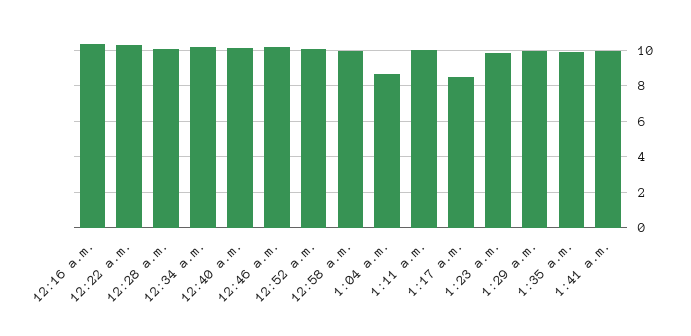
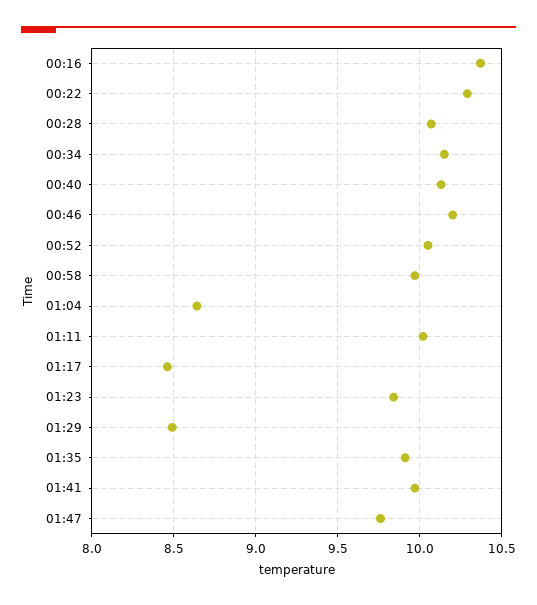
1:29 a.m.: 10 -> 8.5
01:47: none -> 9.75

